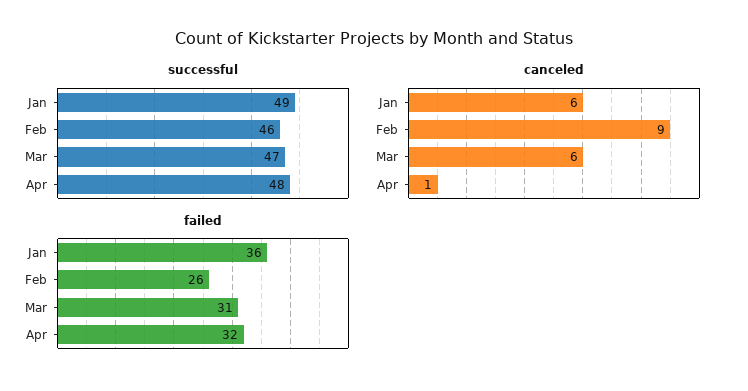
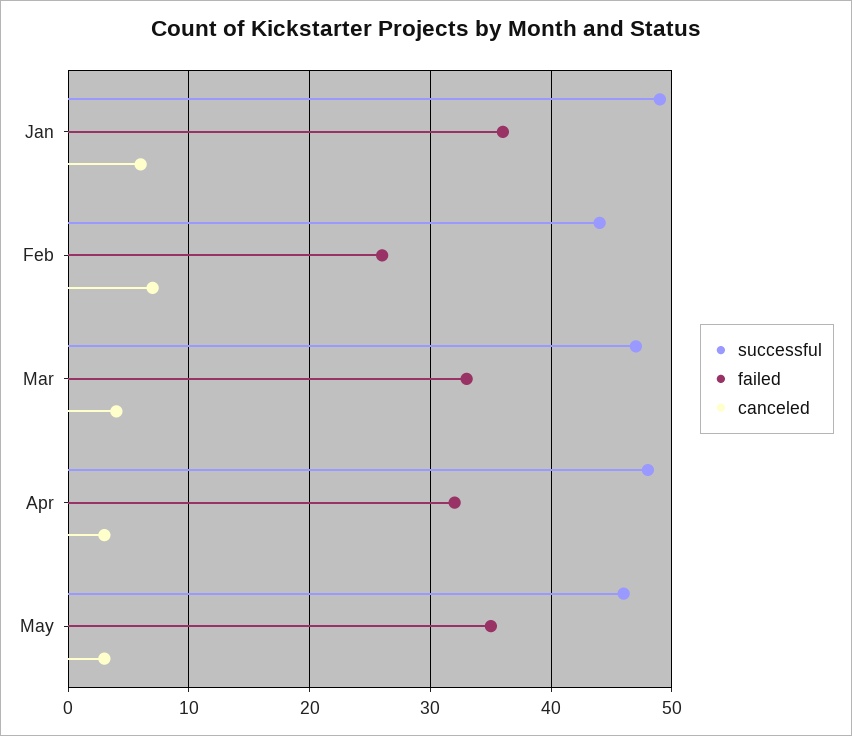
successful, Feb: 46 -> 44
canceled, Feb: 9 -> 7
canceled, Mar: 6 -> 4
canceled, Apr: 1 -> 3
failed, Mar: 31 -> 33
successful, May: none -> 46
failed, May: none -> 35
canceled, May: none -> 3

